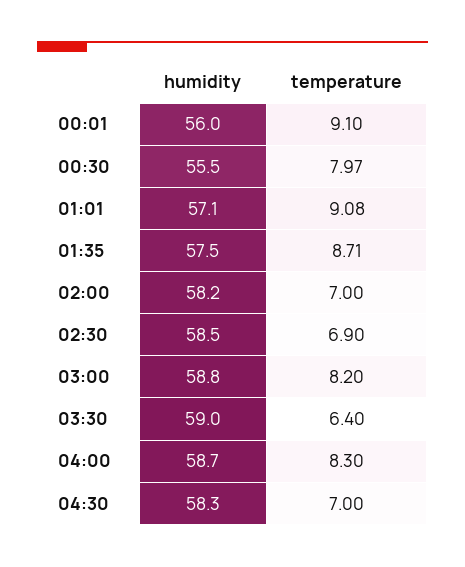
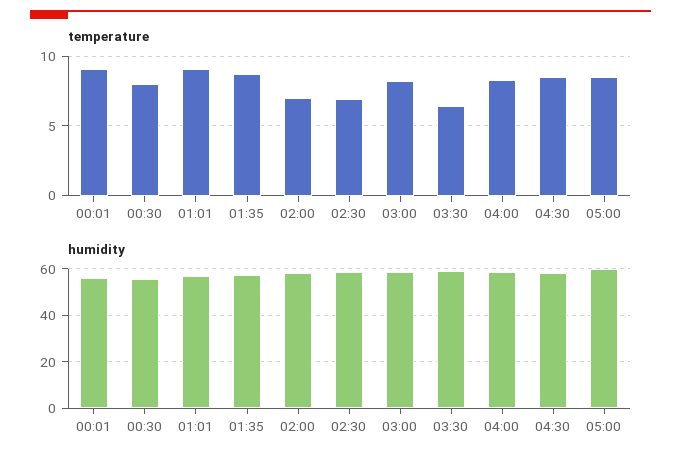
temperature, 04:30: 7 -> 8.5
temperature, 05:00: none -> 8.5
humidity, 05:00: none -> 60

